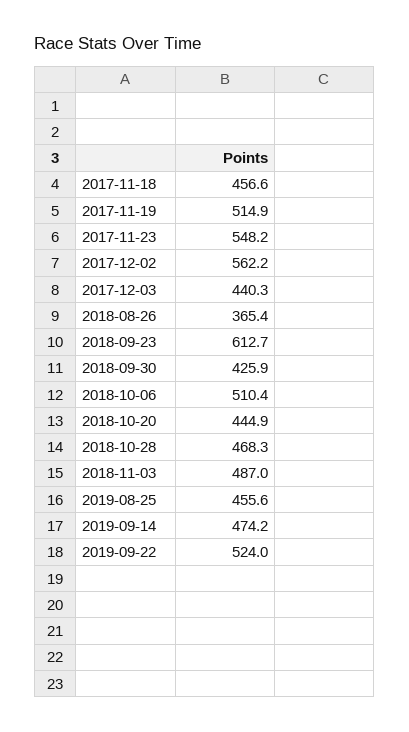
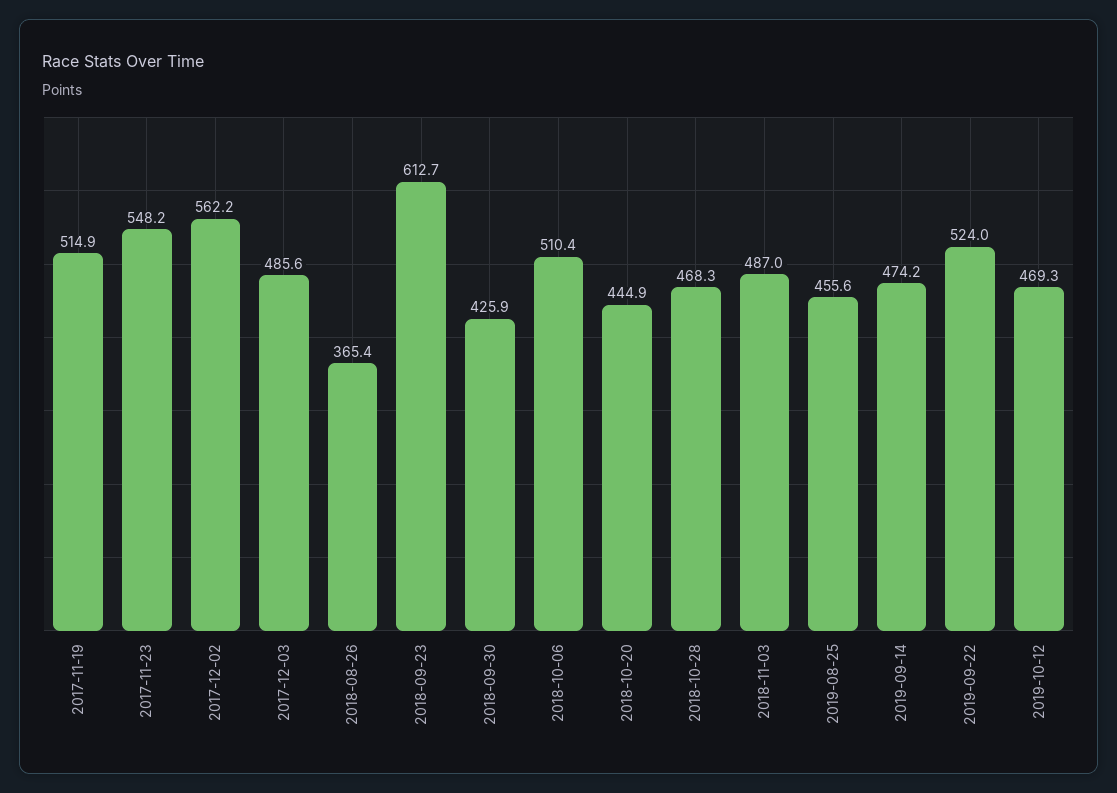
2017-11-18: 456.6 -> none
2017-12-03: 440.3 -> 485.6
2019-10-12: none -> 469.3

